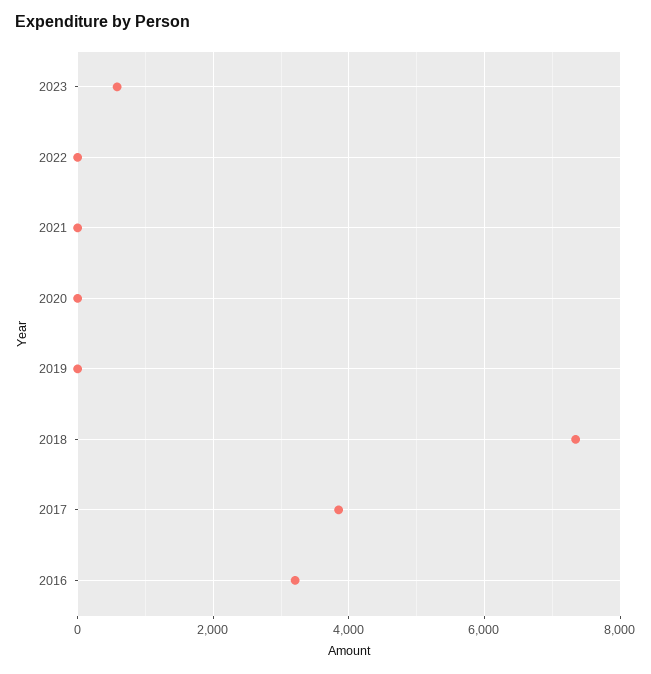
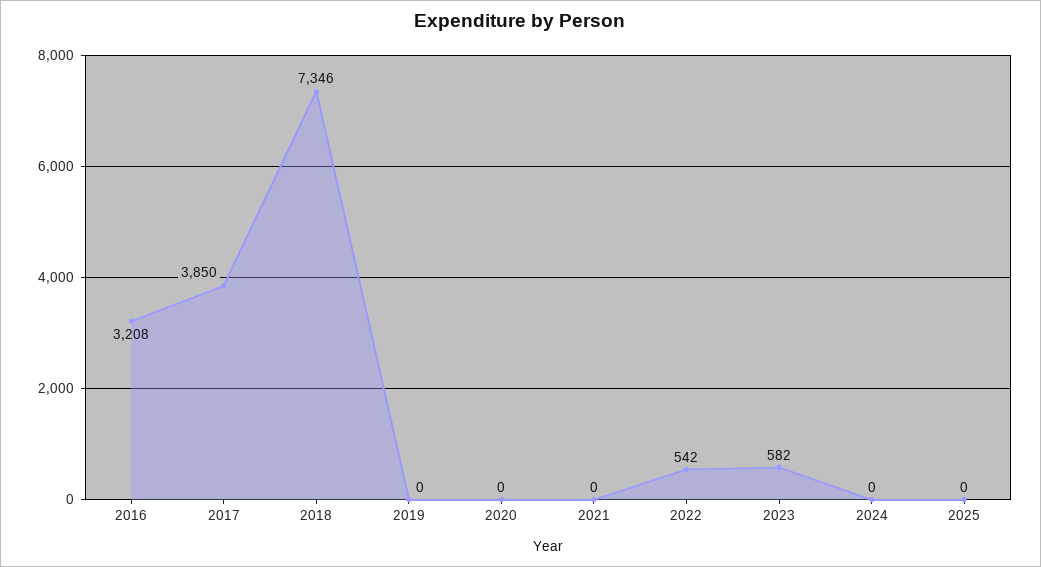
2022: 0 -> 542
2024: none -> 0
2025: none -> 0

